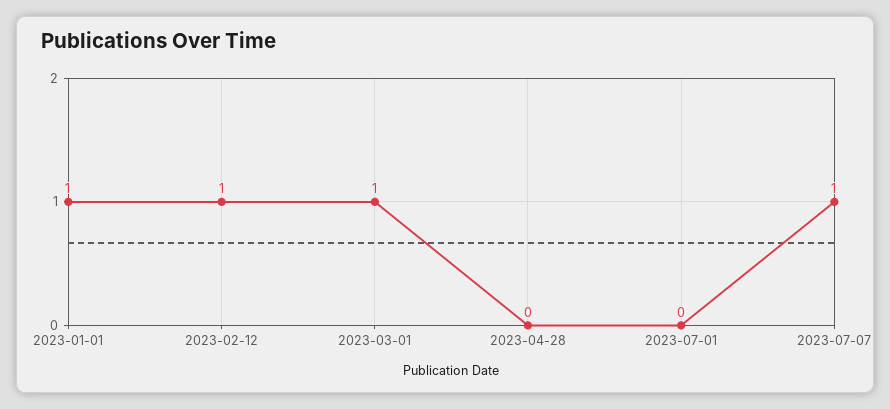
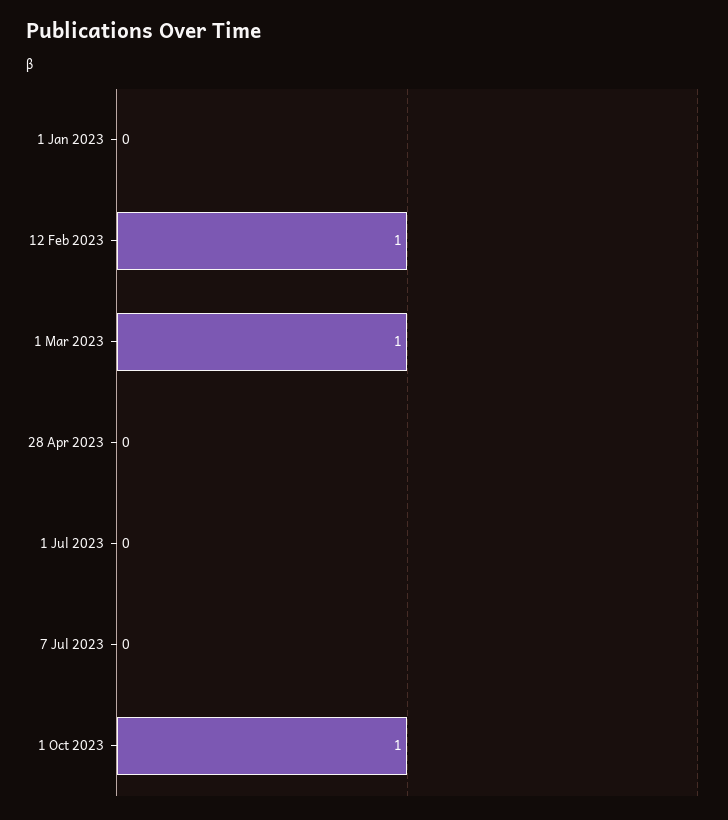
2023-01-01: 1 -> 0
2023-07-07: 1 -> 0
1 Oct 2023: none -> 1

